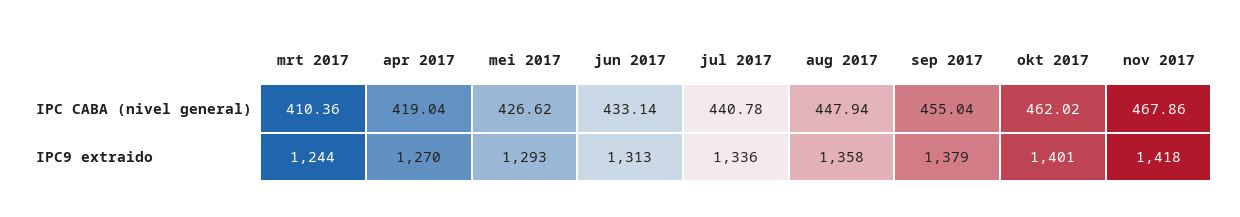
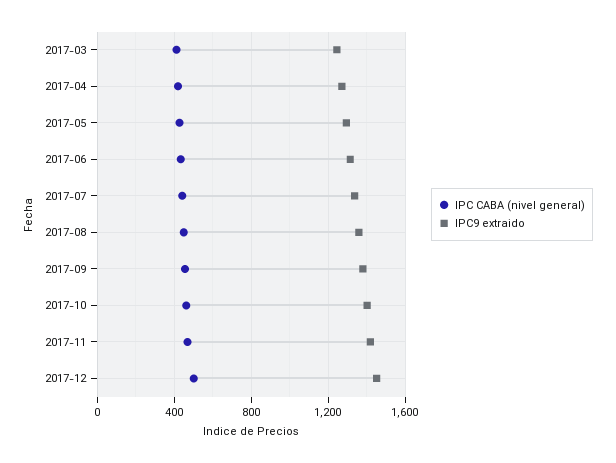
IPC CABA (nivel general), 2017-12: none -> 500
IPC9 extraido, 2017-12: none -> 1450

